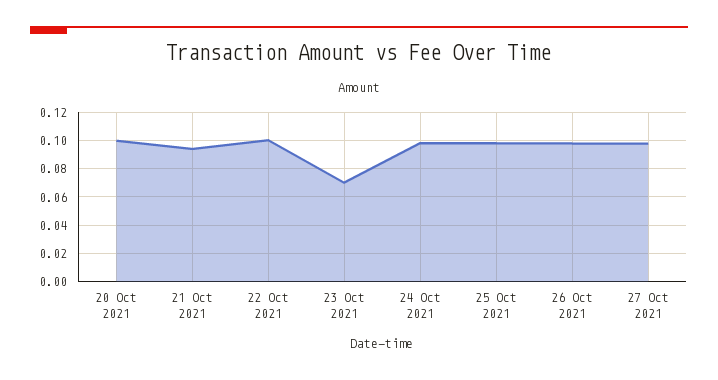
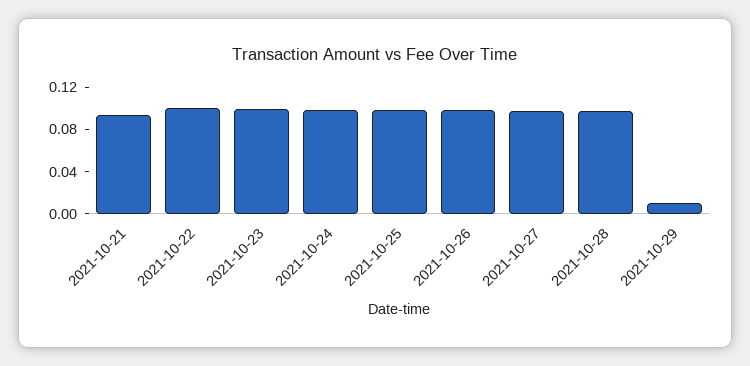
20 Oct 2021: 0.1 -> none
23 Oct 2021: 0.07 -> 0.1
2021-10-28: none -> 0.1
2021-10-29: none -> 0.01

